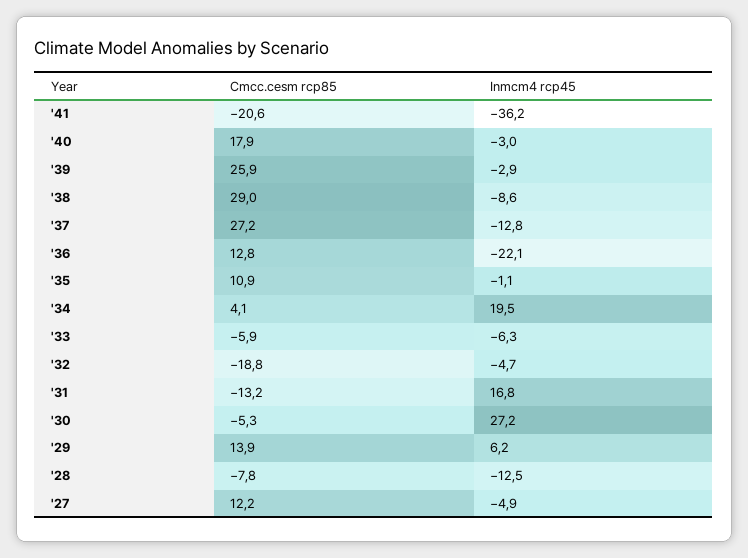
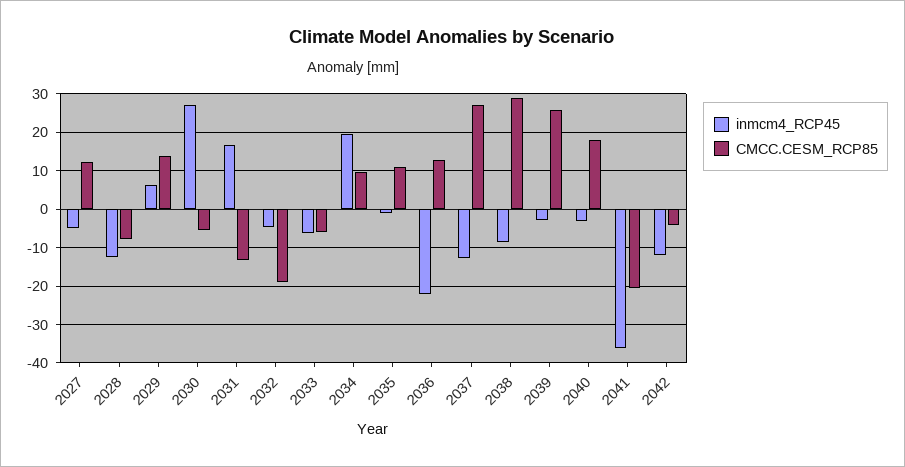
Cmcc.cesm rcp85, '34: 4.1 -> 10
Inmcm4 rcp45, 2042: none -> -12
Cmcc.cesm rcp85, 2042: none -> -4

